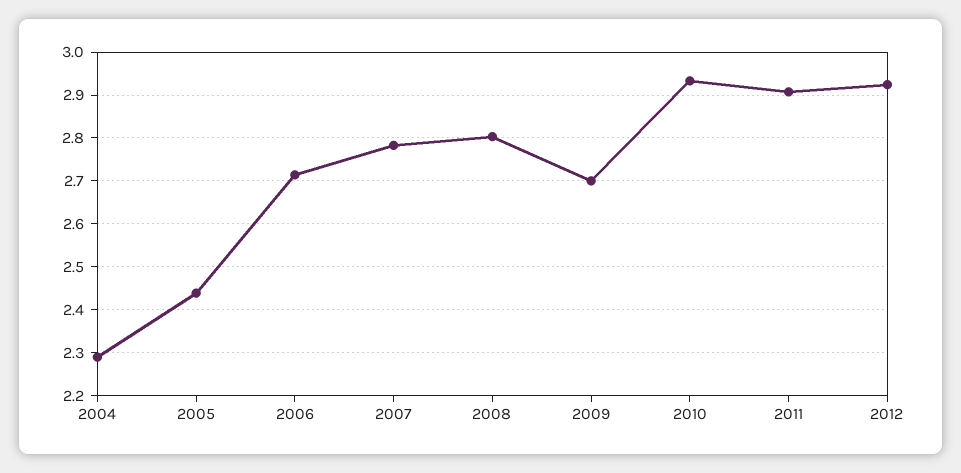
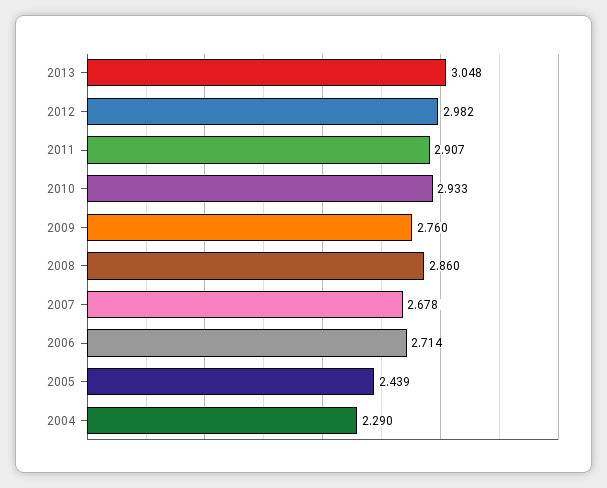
2007: 2.78 -> 2.678
2008: 2.8 -> 2.86
2009: 2.7 -> 2.76
2012: 2.92 -> 2.982
2013: none -> 3.048

